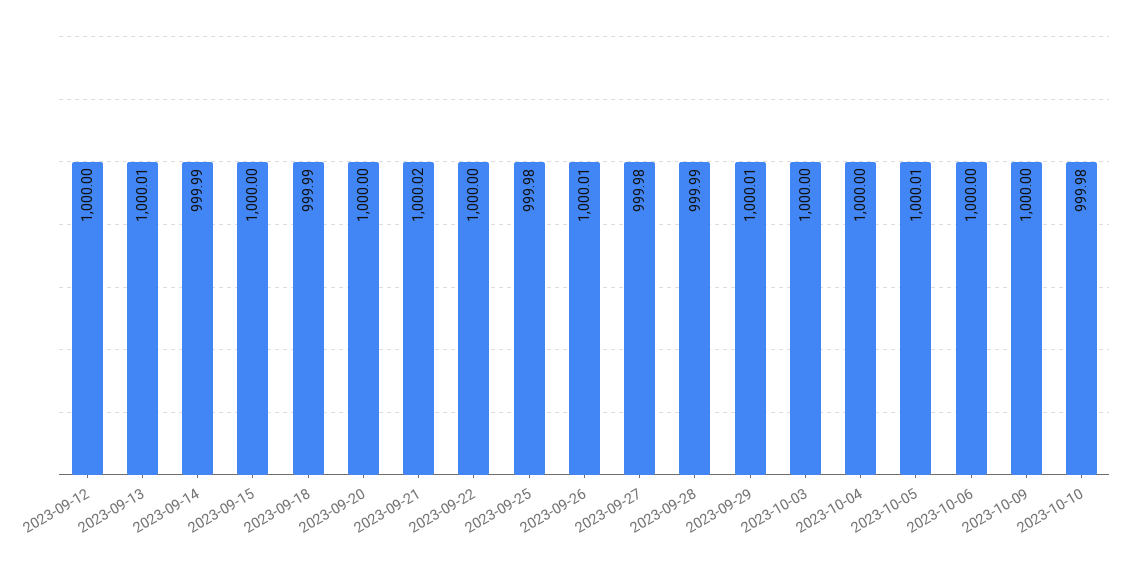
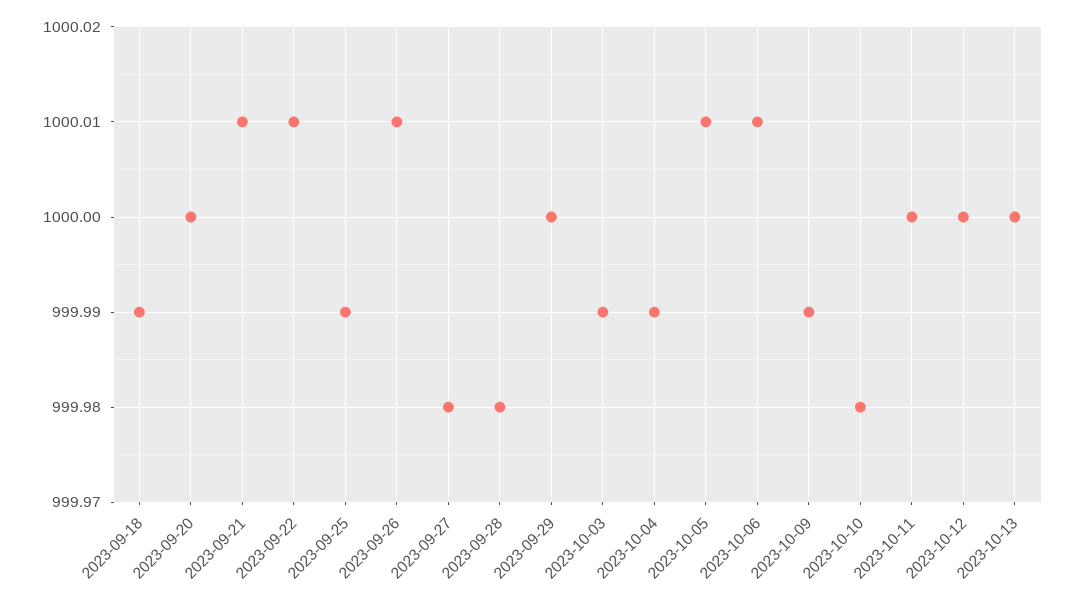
2023-09-12: 1000 -> none
2023-09-13: 1000.01 -> none
2023-09-14: 999.99 -> none
2023-09-15: 1000 -> none
2023-09-21: 1000.02 -> 1000.01
2023-09-22: 1000 -> 1000.01
2023-09-25: 999.98 -> 999.99
2023-09-28: 999.99 -> 999.98
2023-09-29: 1000.01 -> 1000
2023-10-03: 1000 -> 999.99
2023-10-04: 1000 -> 999.99
2023-10-06: 1000 -> 1000.01
2023-10-09: 1000 -> 999.99
2023-10-11: none -> 1000
2023-10-12: none -> 1000
2023-10-13: none -> 1000

